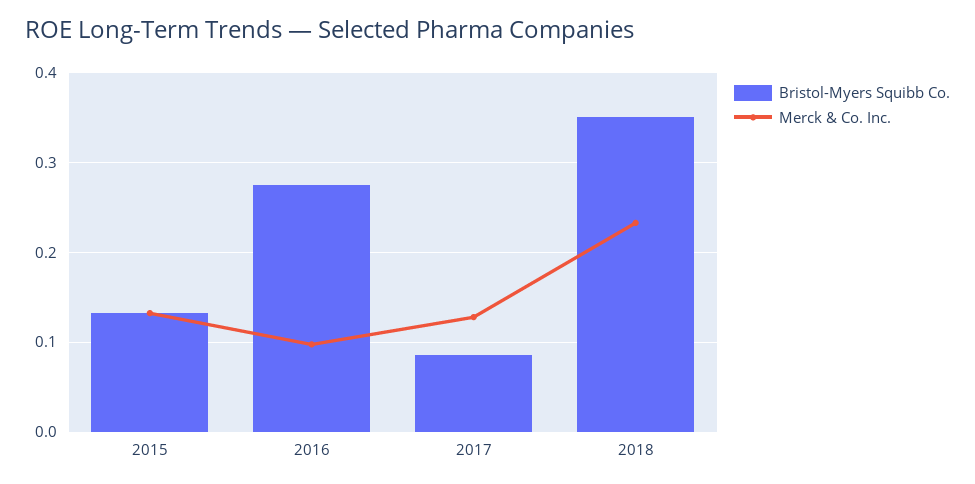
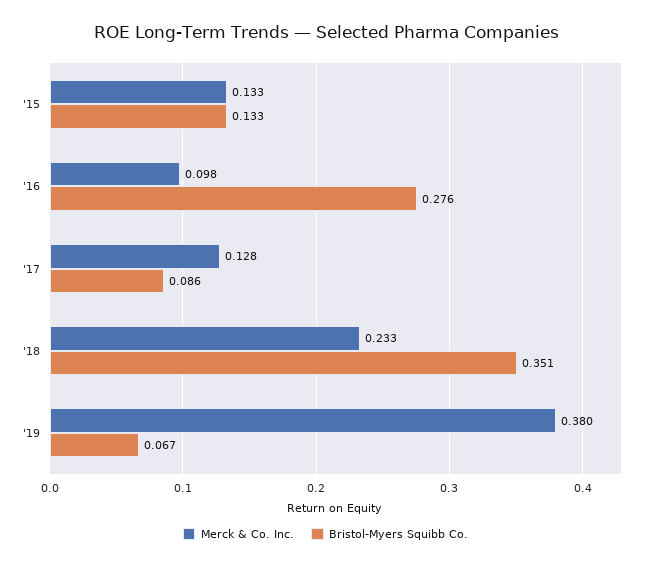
Merck & Co. Inc., '19: none -> 0.38
Bristol-Myers Squibb Co., '19: none -> 0.067

